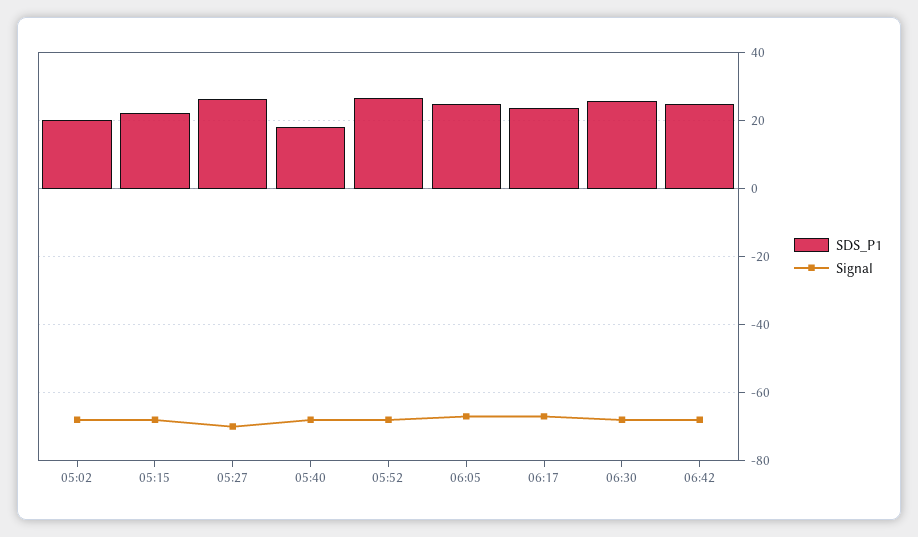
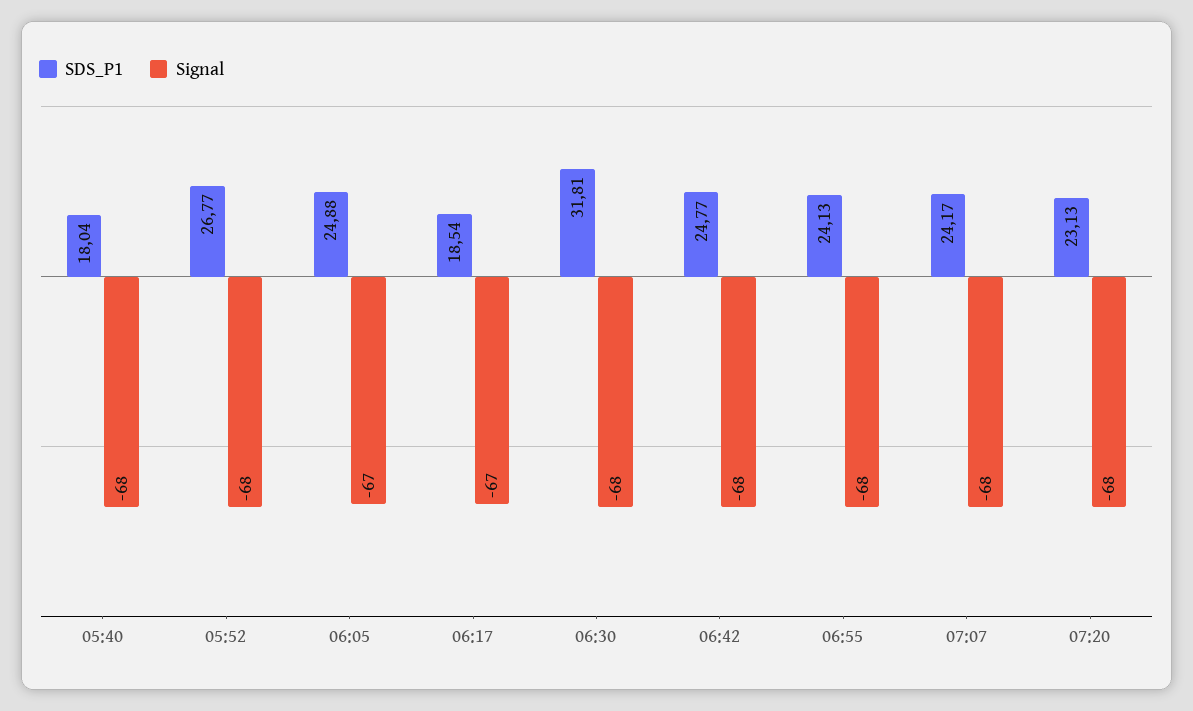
SDS_P1, 05:02: 20 -> none
Signal, 05:02: -68 -> none
SDS_P1, 05:15: 22 -> none
Signal, 05:15: -68 -> none
SDS_P1, 05:27: 26 -> none
Signal, 05:27: -70 -> none
SDS_P1, 06:17: 24 -> 18.54
SDS_P1, 06:30: 26 -> 31.81
SDS_P1, 06:55: none -> 24.13
Signal, 06:55: none -> -68
SDS_P1, 07:07: none -> 24.17
Signal, 07:07: none -> -68
SDS_P1, 07:20: none -> 23.13
Signal, 07:20: none -> -68

